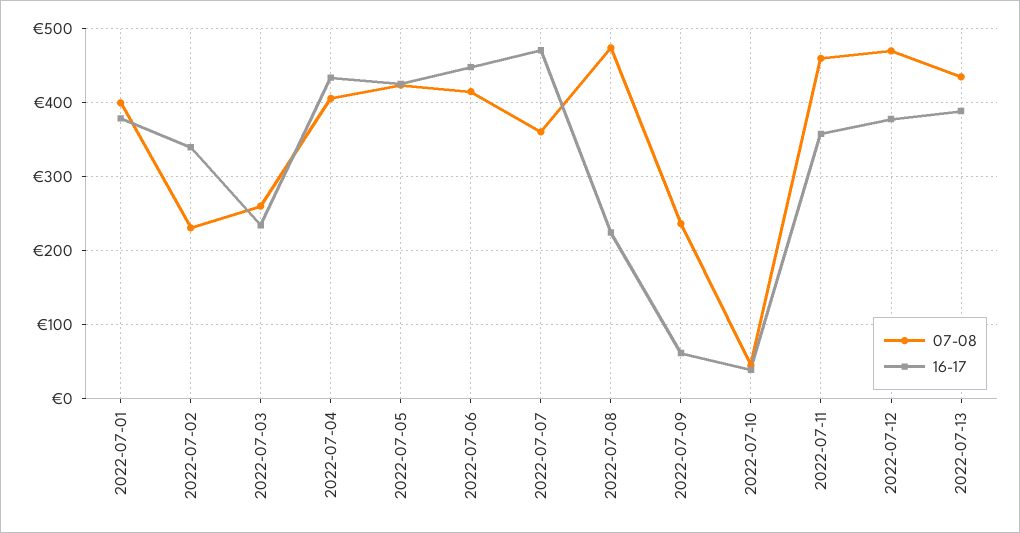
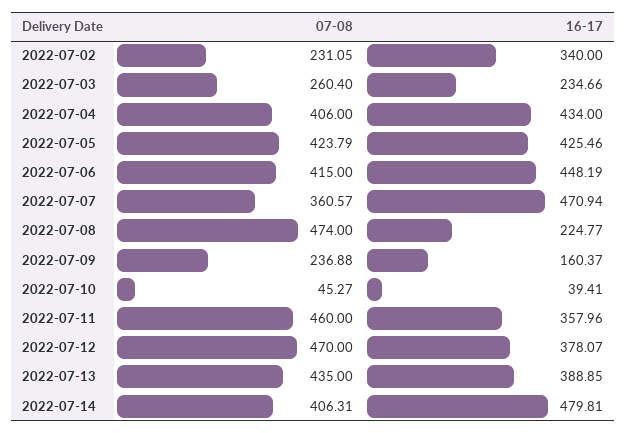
07-08, 2022-07-01: 400 -> none
16-17, 2022-07-01: 380 -> none
16-17, 2022-07-09: 60 -> 160.37
07-08, 2022-07-14: none -> 406.31
16-17, 2022-07-14: none -> 479.81

